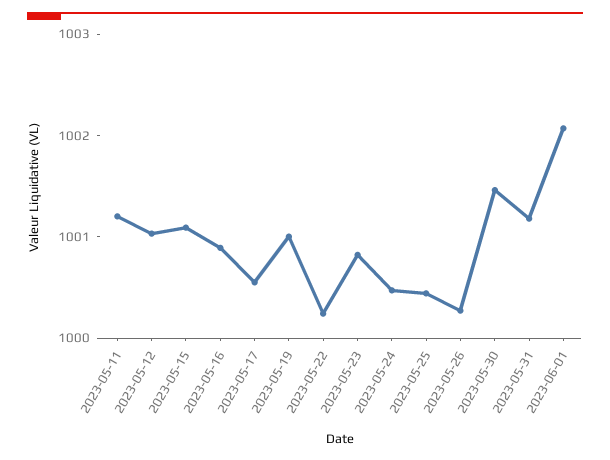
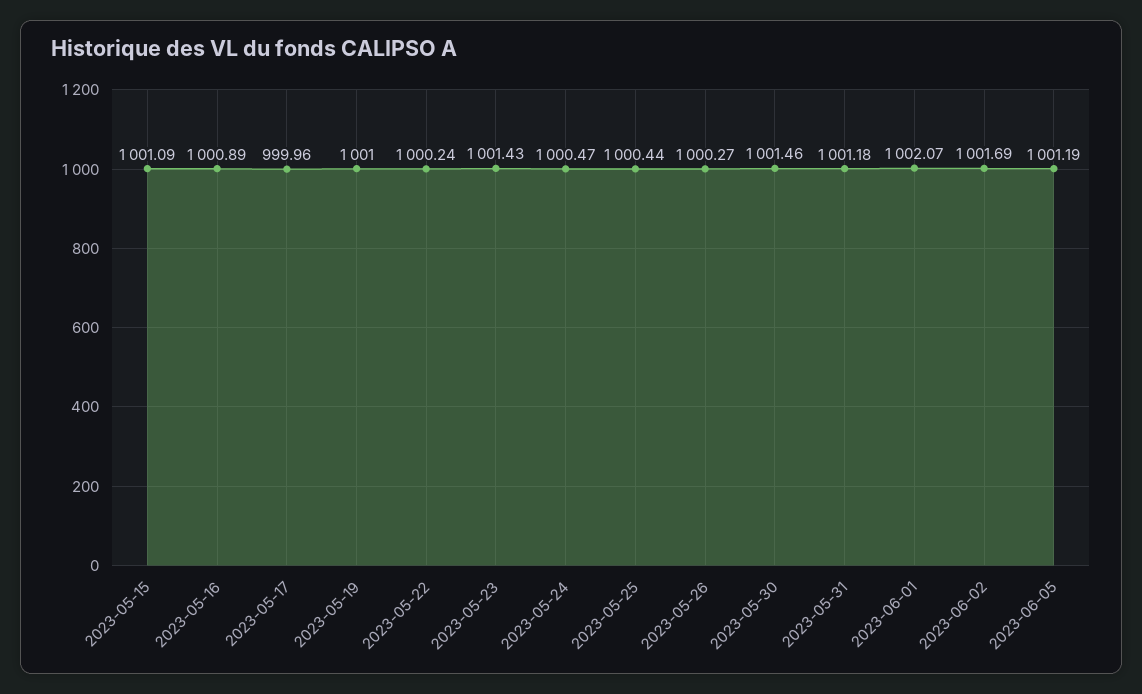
2023-05-11: 1001.2 -> none
2023-05-12: 1001 -> none
2023-05-17: 1000.6 -> 999.96
2023-05-23: 1000.8 -> 1001.43
2023-06-02: none -> 1001.69
2023-06-05: none -> 1001.19

